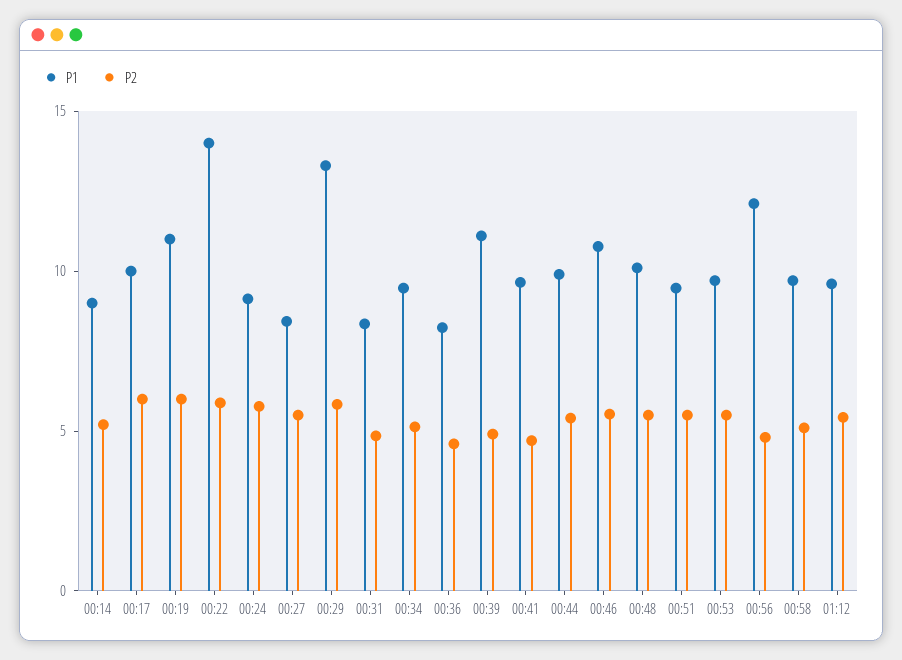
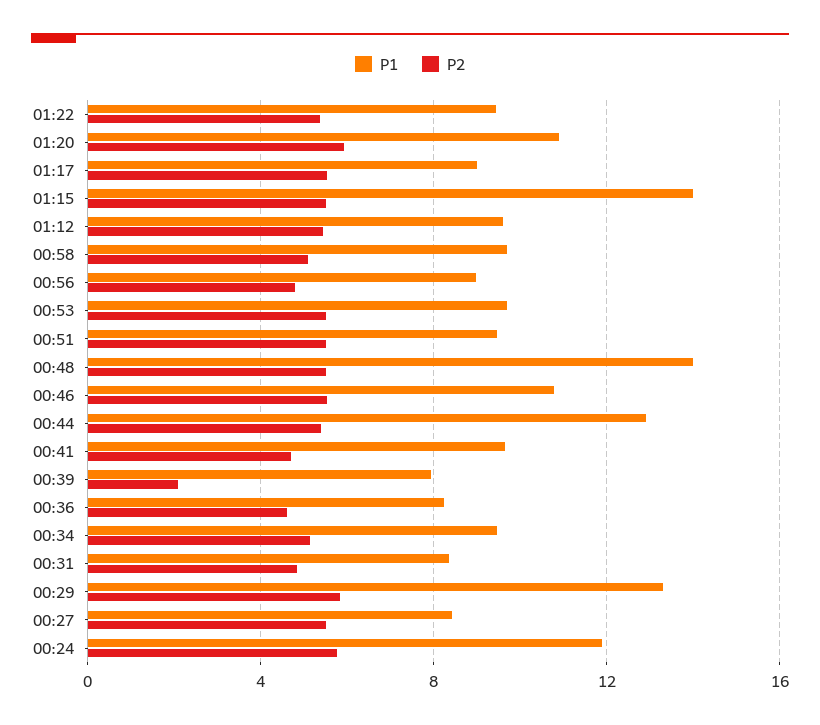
P1, 00:14: 9 -> none
P2, 00:14: 5 -> none
P1, 00:17: 10 -> none
P2, 00:17: 6 -> none
P1, 00:19: 11 -> none
P2, 00:19: 6 -> none
P1, 00:22: 14 -> none
P2, 00:22: 6 -> none
P1, 00:24: 9 -> 12
P1, 00:39: 11 -> 8
P2, 00:39: 5 -> 2
P1, 00:44: 10 -> 13
P1, 00:48: 10 -> 14
P1, 00:56: 12 -> 9
P1, 01:22: none -> 9.5
P2, 01:22: none -> 5.5
P1, 01:20: none -> 11
P2, 01:20: none -> 6
P1, 01:17: none -> 9
P2, 01:17: none -> 5.5
P1, 01:15: none -> 14
P2, 01:15: none -> 5.5

